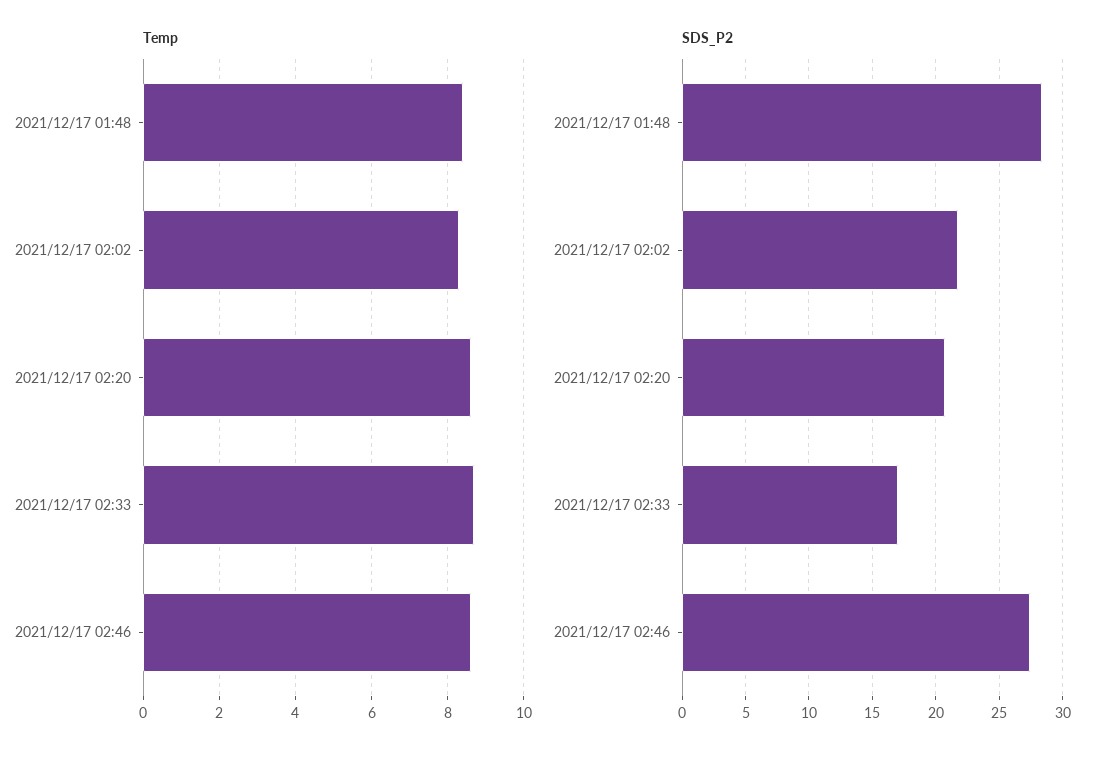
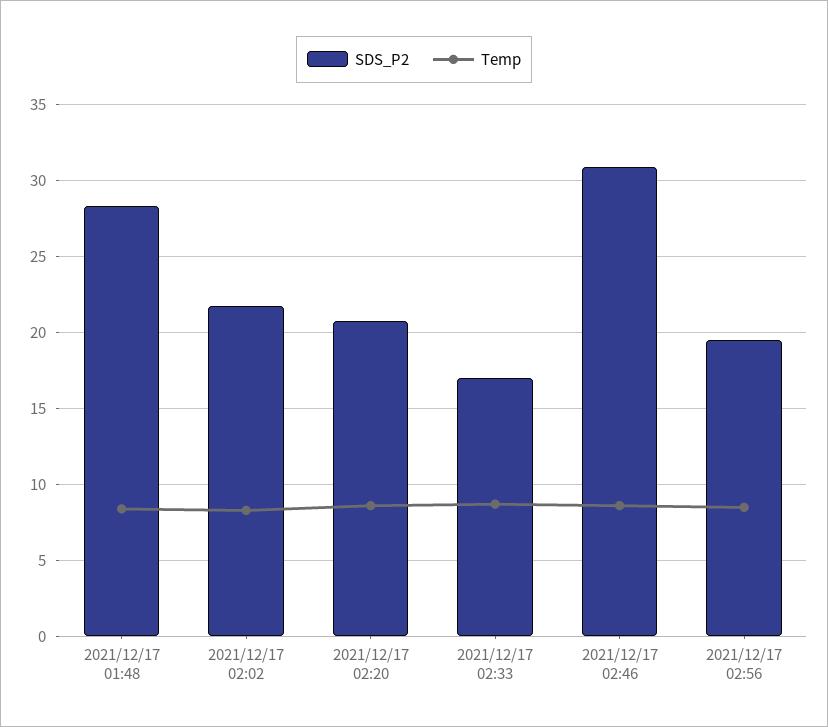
SDS_P2, 2021/12/17 02:46: 27.5 -> 31
SDS_P2, 2021/12/17 02:56: none -> 19.5
Temp, 2021/12/17 02:56: none -> 8.5

